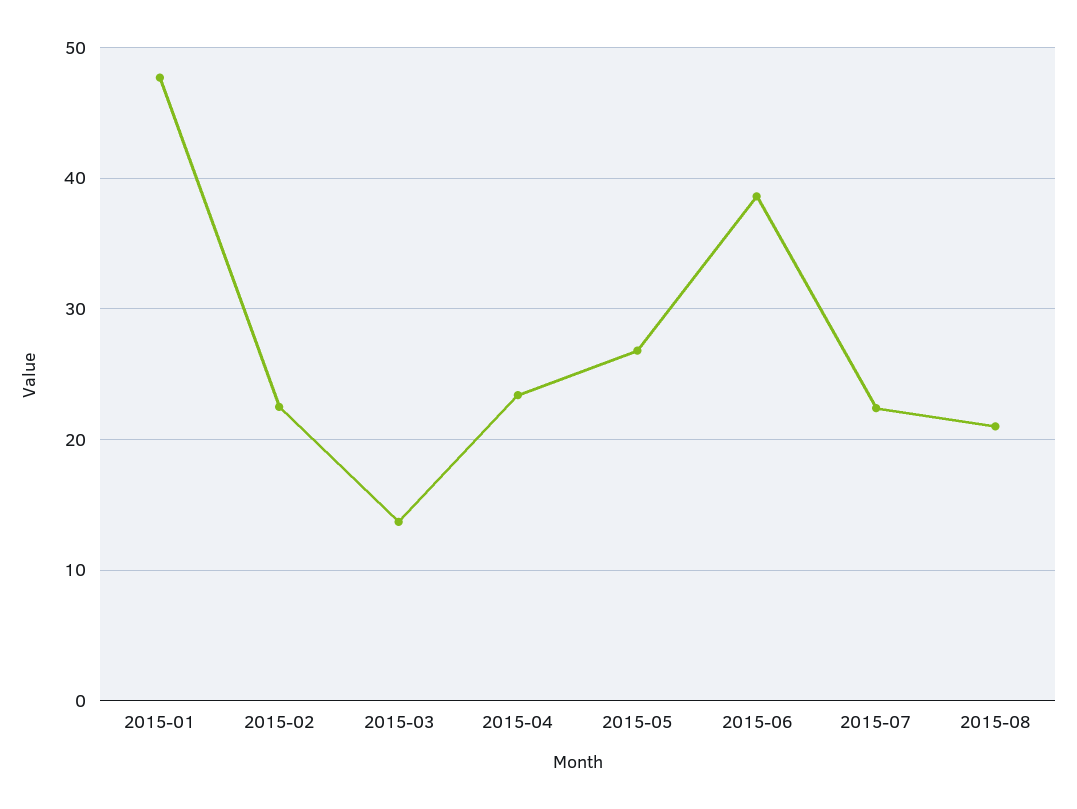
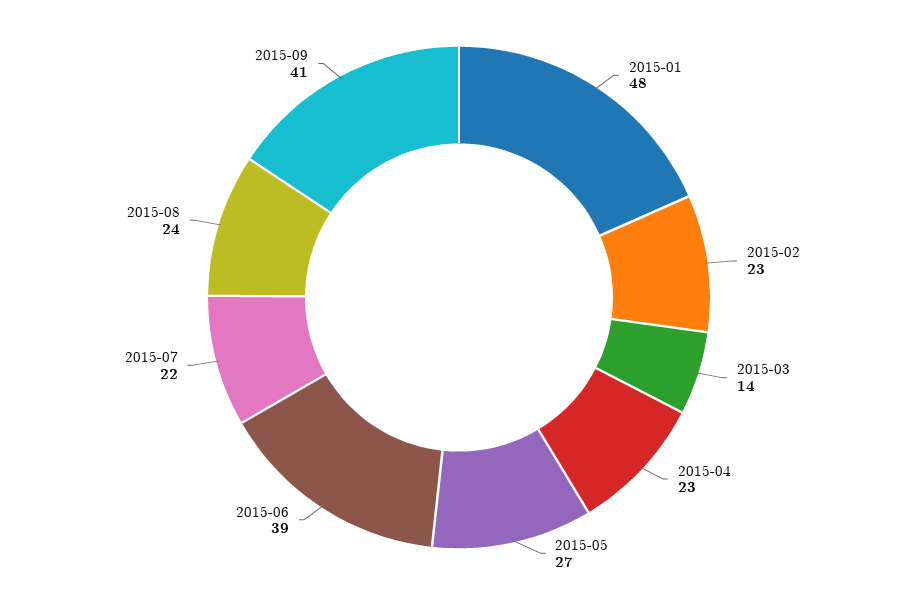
2015-08: 21 -> 24
2015-09: none -> 41

